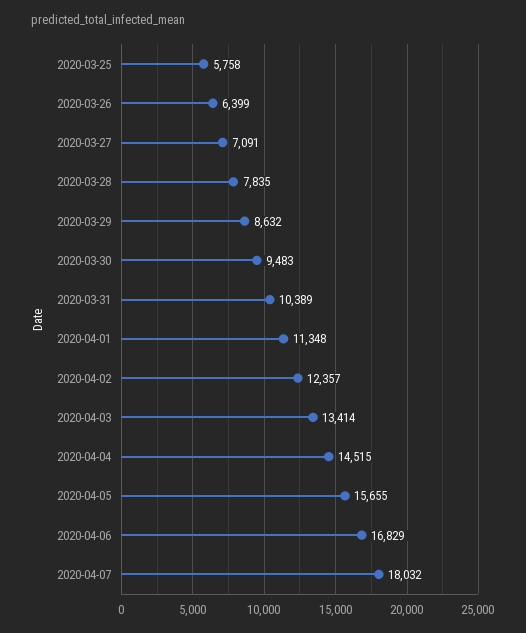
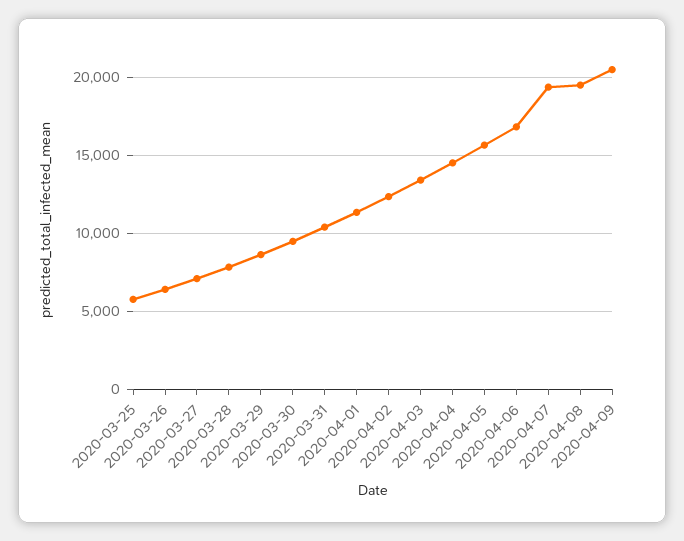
2020-04-07: 18032 -> 19500
2020-04-08: none -> 19500
2020-04-09: none -> 20500

